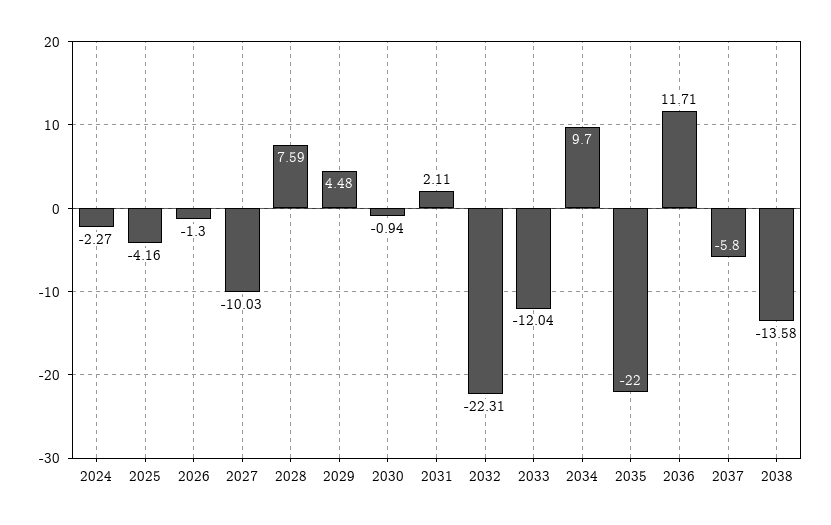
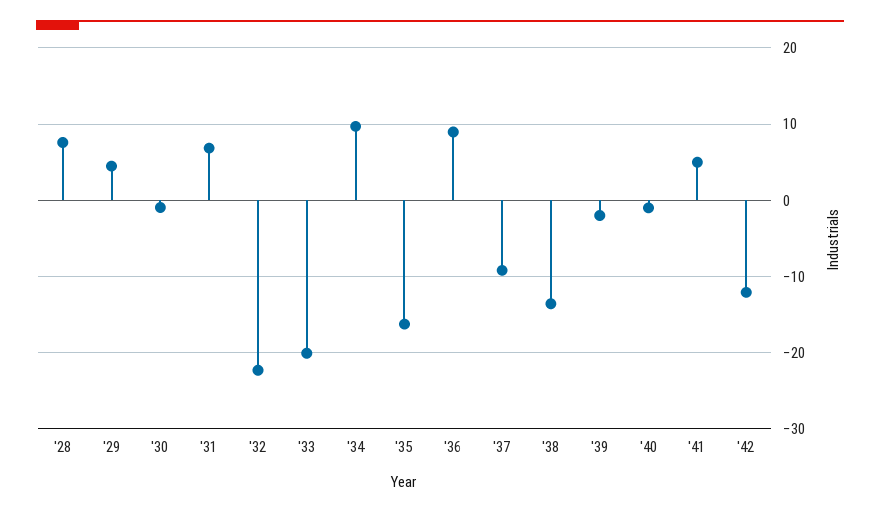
2024: -2.27 -> none
2025: -4.16 -> none
2026: -1.3 -> none
2027: -10.03 -> none
2031: 2.11 -> 7
2033: -12.04 -> -20
2035: -22 -> -16
2036: 11.71 -> 9
2037: -5.8 -> -9
'39: none -> -2
'40: none -> -1
'41: none -> 5
'42: none -> -12

